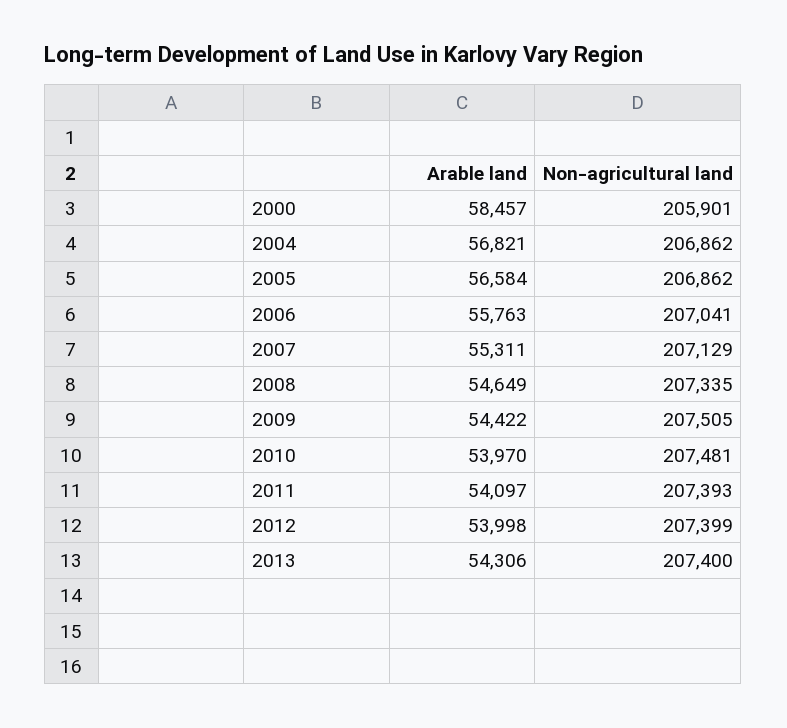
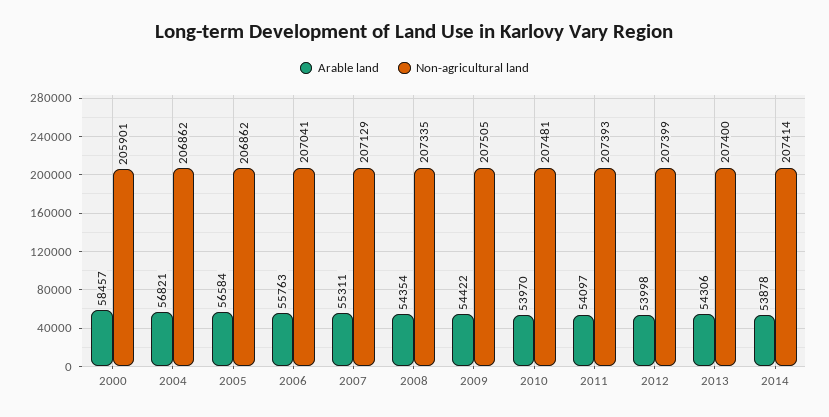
Arable land, 2008: 54649 -> 54354
Arable land, 2014: none -> 53878
Non-agricultural land, 2014: none -> 207414

